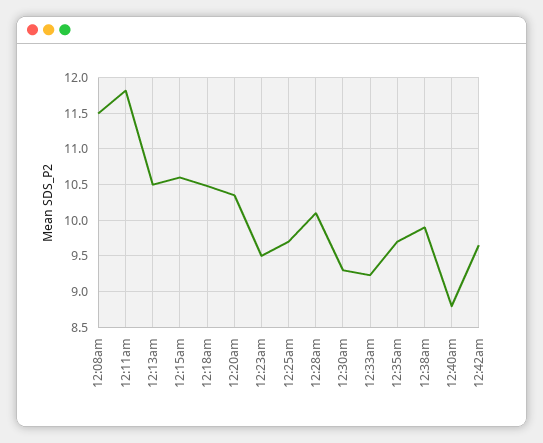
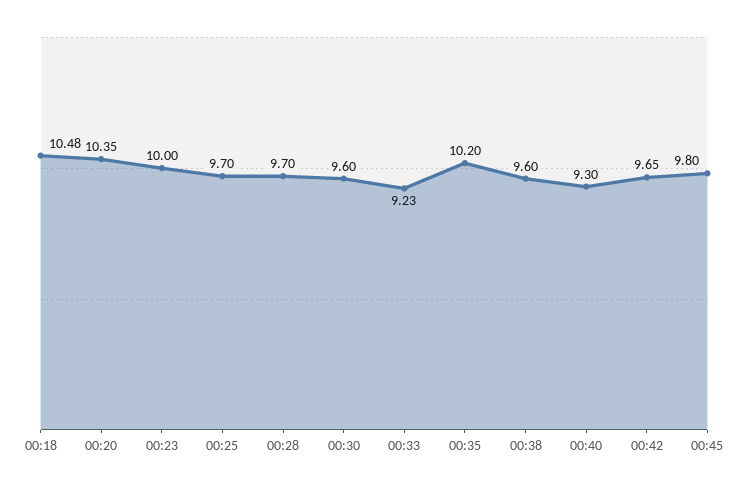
12:08am: 11.5 -> none
12:11am: 11.8 -> none
12:13am: 10.5 -> none
12:15am: 10.6 -> none
12:23am: 9.5 -> 10
12:28am: 10.1 -> 9.7
12:30am: 9.3 -> 9.6
12:35am: 9.7 -> 10.2
12:38am: 9.9 -> 9.6
12:40am: 8.8 -> 9.3
00:45: none -> 9.8

